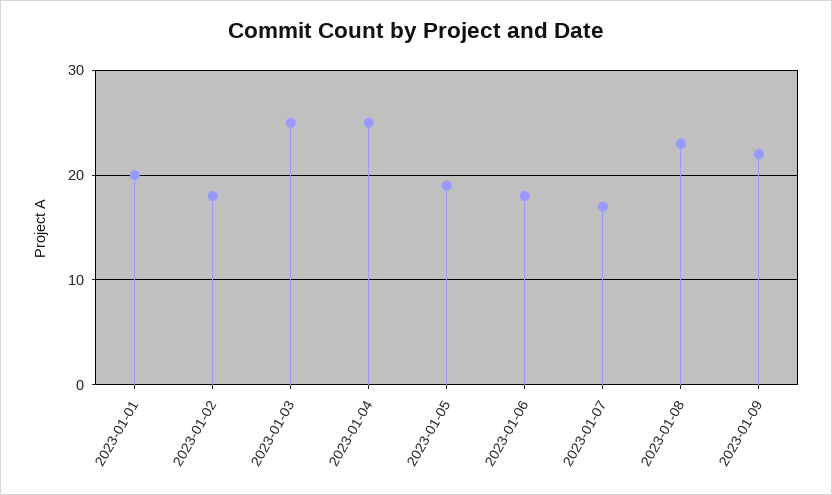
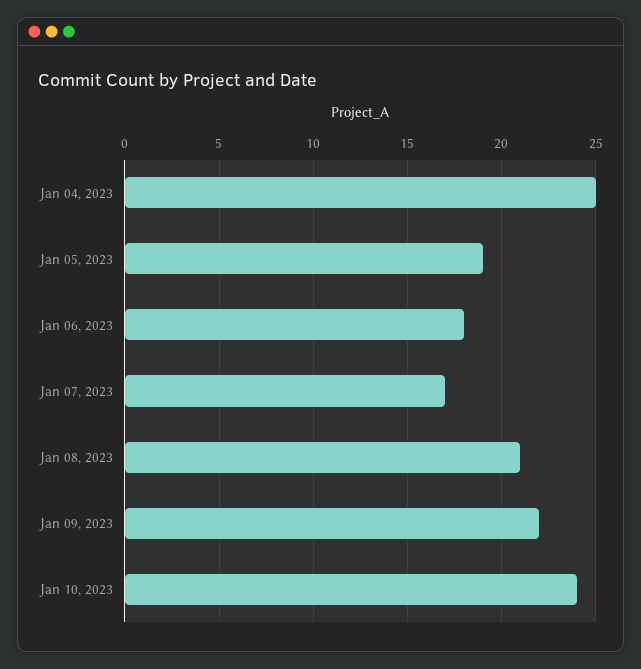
2023-01-01: 20 -> none
2023-01-02: 18 -> none
2023-01-03: 25 -> none
2023-01-08: 23 -> 21
Jan 10, 2023: none -> 24

